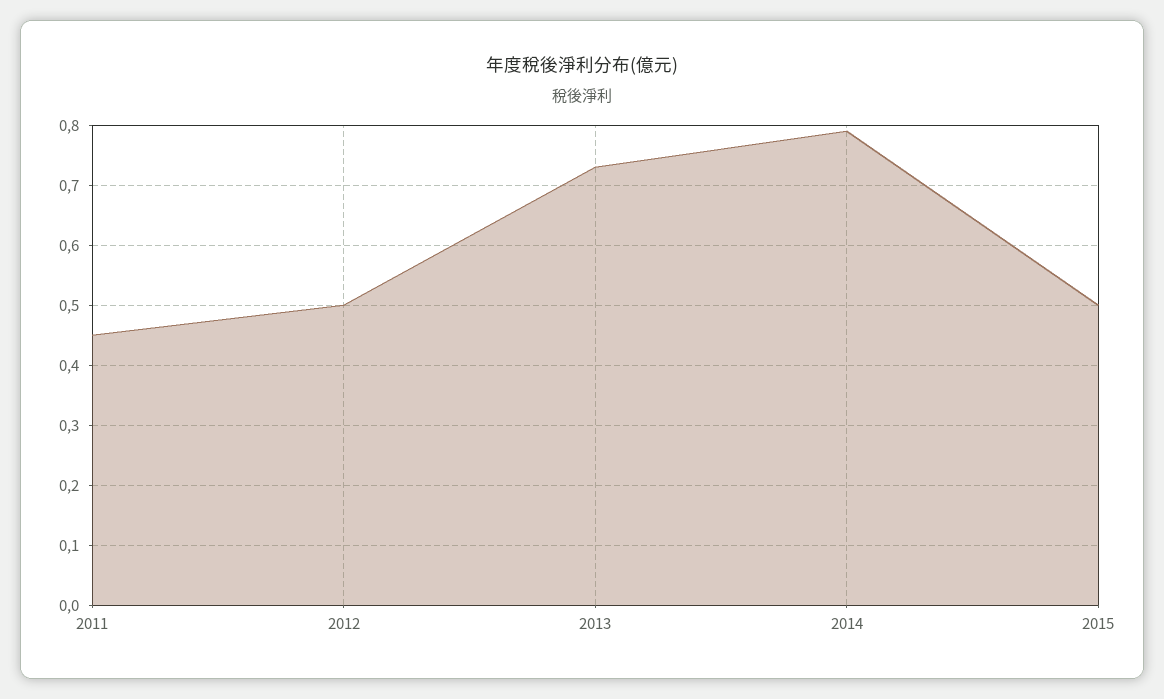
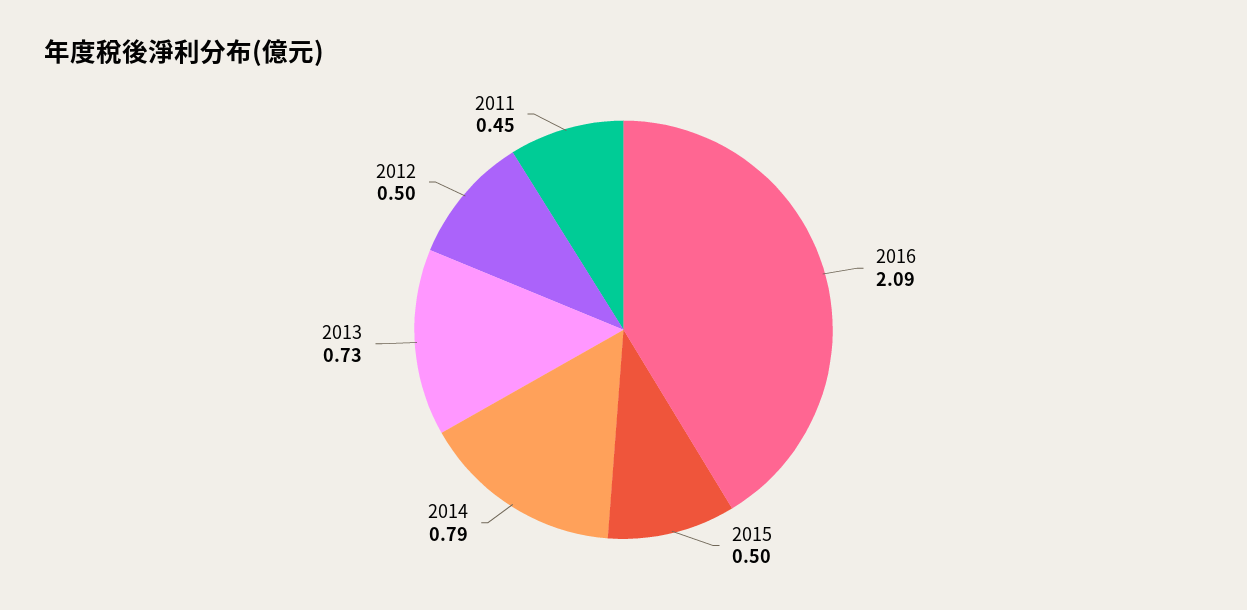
2016: none -> 2.09

